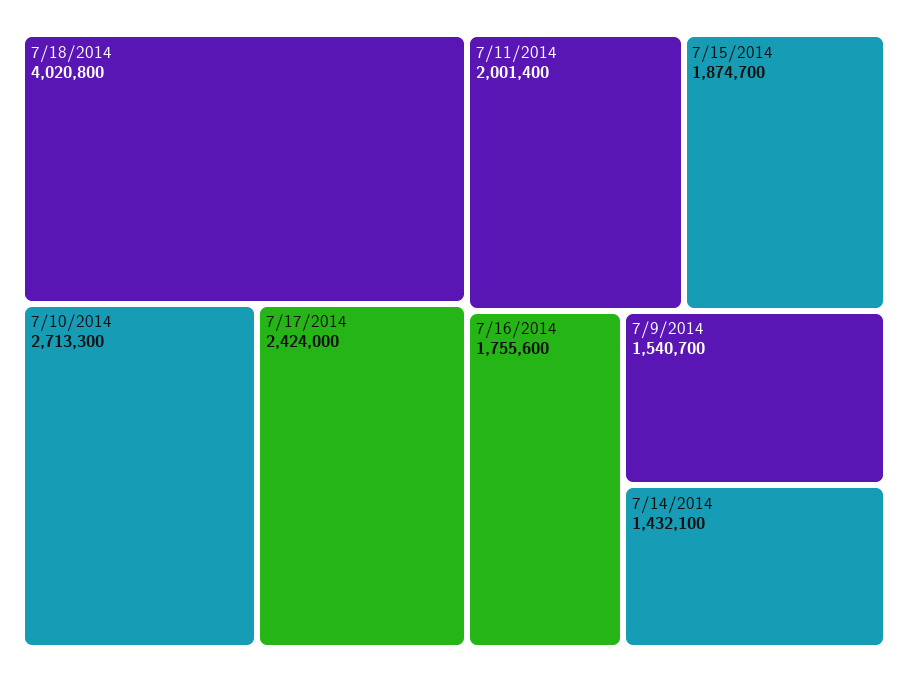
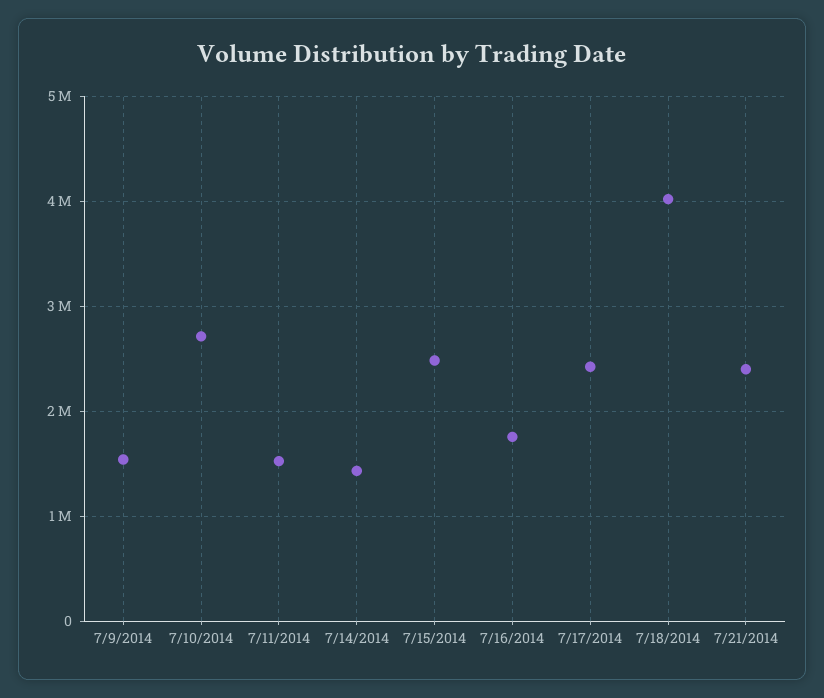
7/11/2014: 2001400 -> 1500000
7/15/2014: 1874700 -> 2500000
7/21/2014: none -> 2400000

